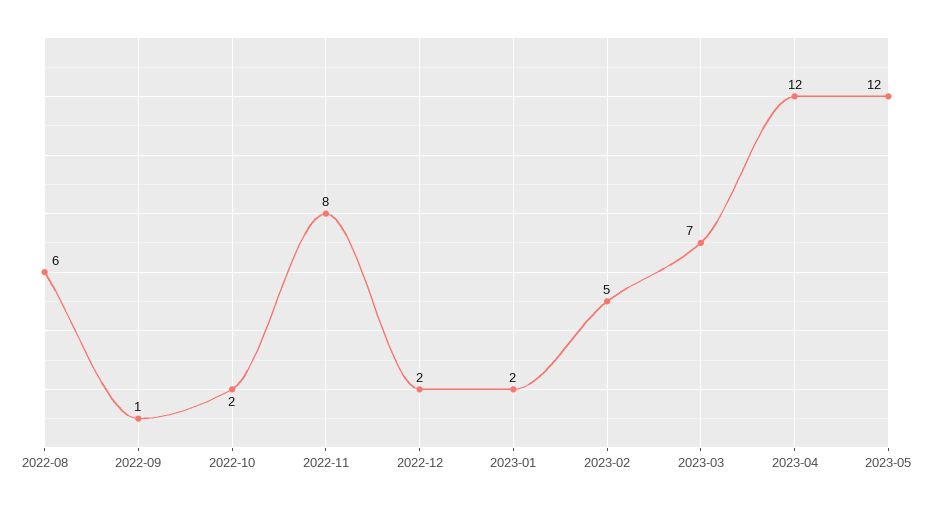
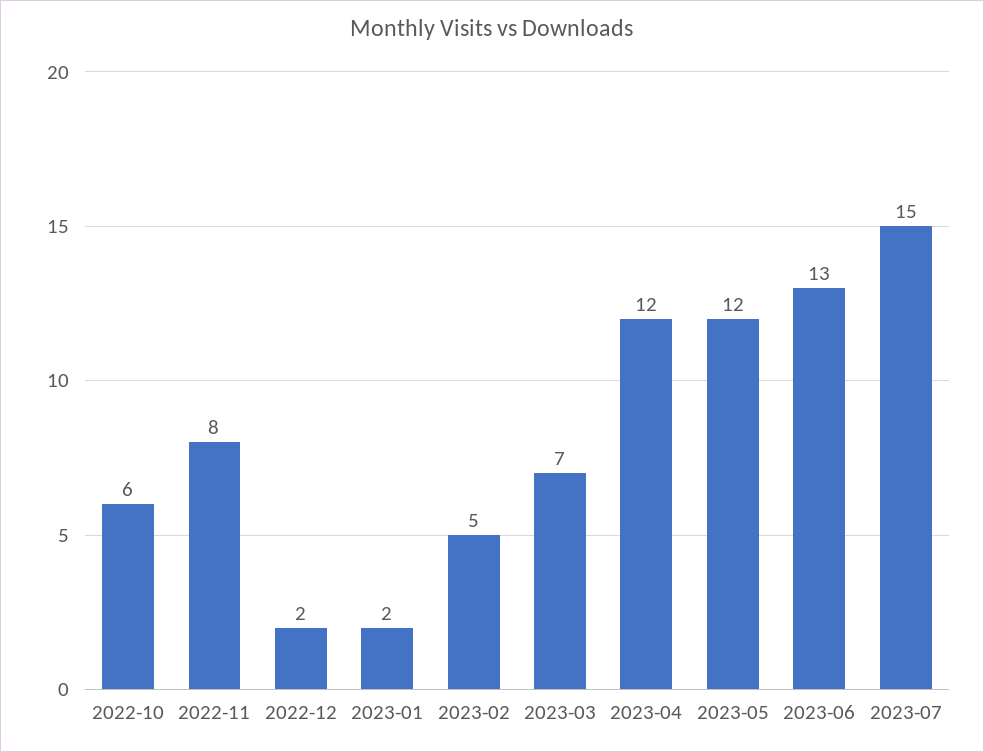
2022-08: 6 -> none
2022-09: 1 -> none
2022-10: 2 -> 6
2023-06: none -> 13
2023-07: none -> 15

